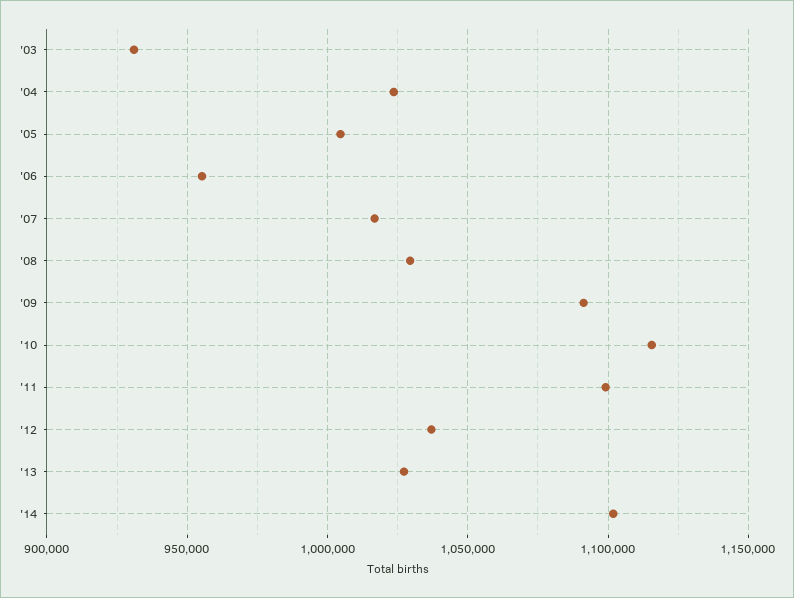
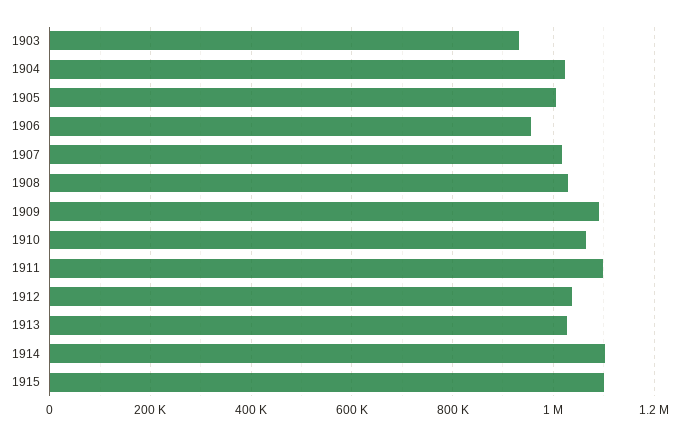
'10: 1115000 -> 1060000
1915: none -> 1100000

